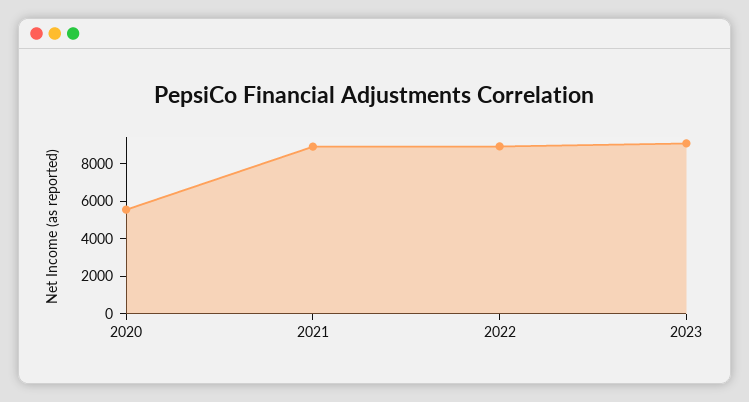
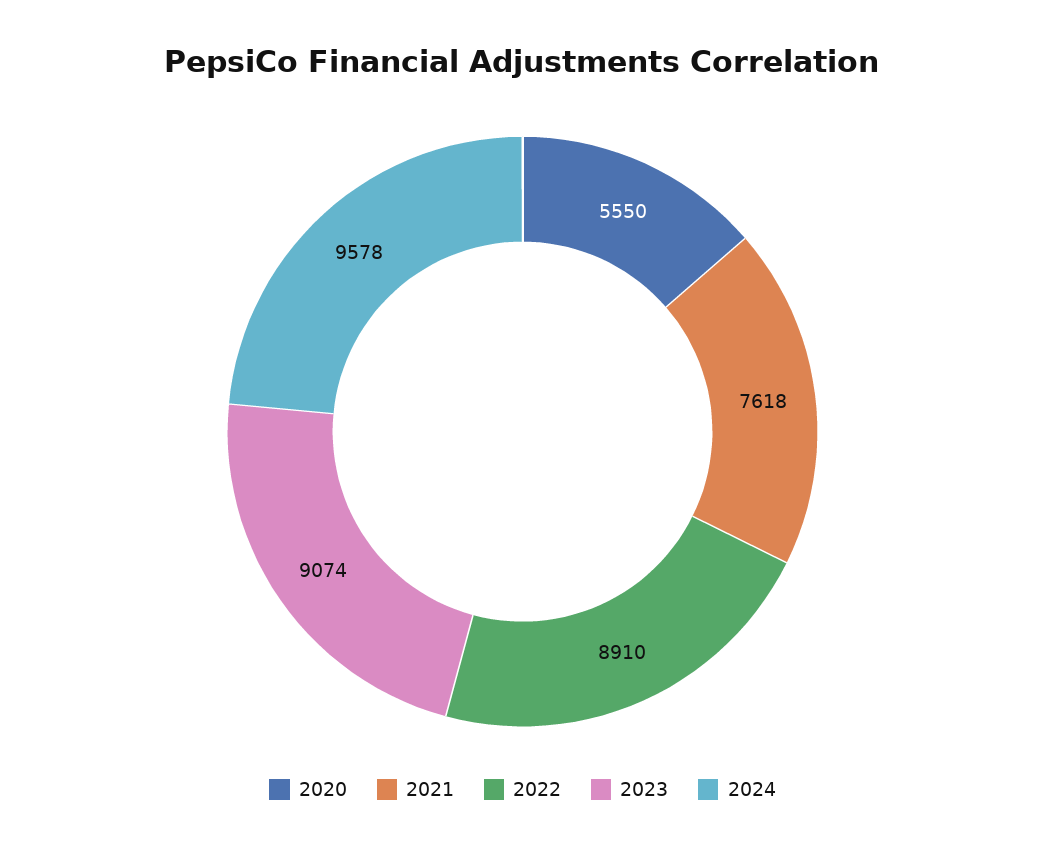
2021: 9000 -> 7618
2024: none -> 9578

